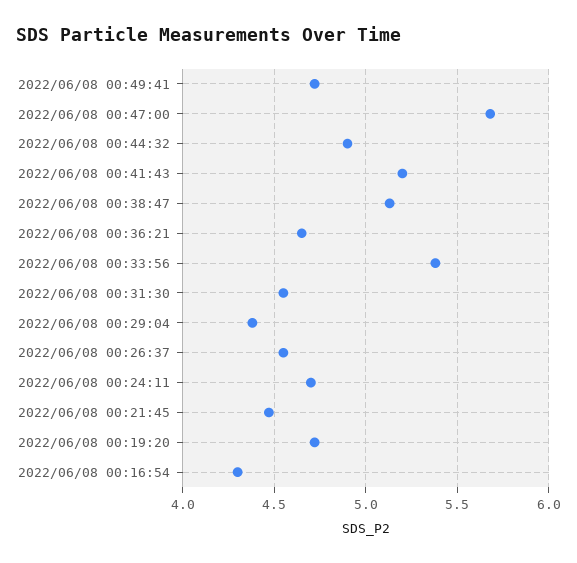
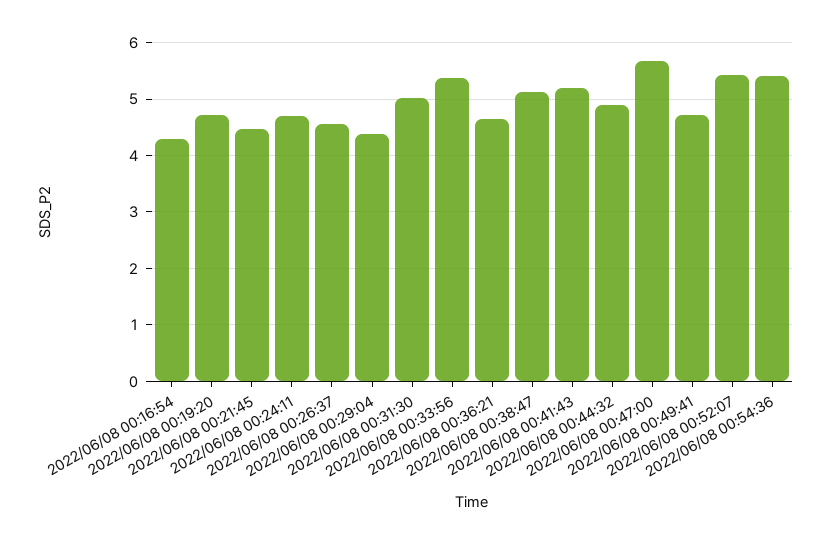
2022/06/08 00:31:30: 4.55 -> 5
2022/06/08 00:52:07: none -> 5.4
2022/06/08 00:54:36: none -> 5.4

